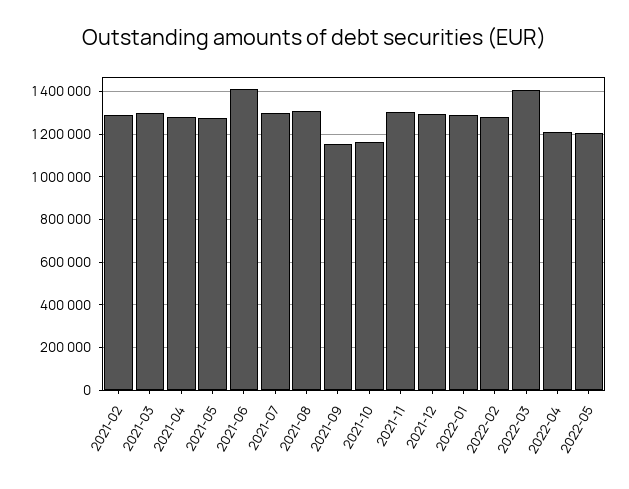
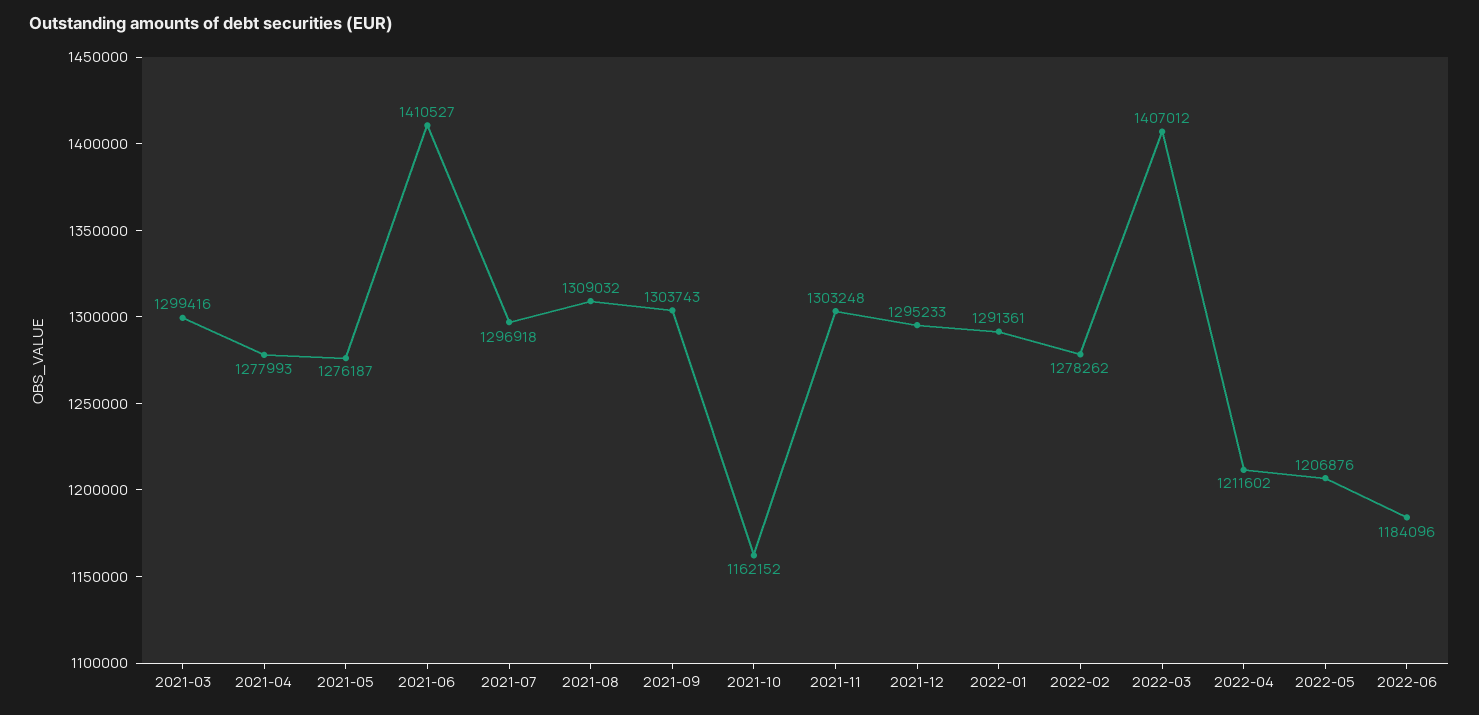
2021-02: 1300000 -> none
2021-09: 1150000 -> 1303743
2022-06: none -> 1184096

